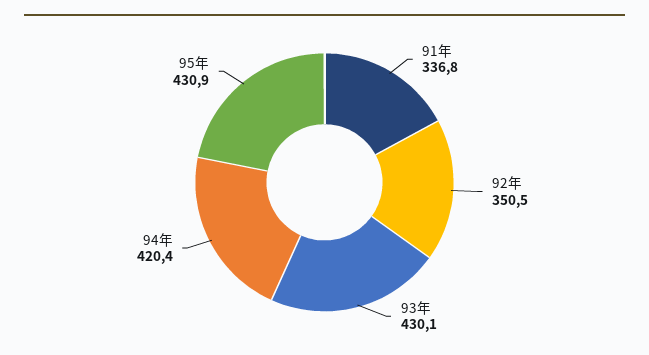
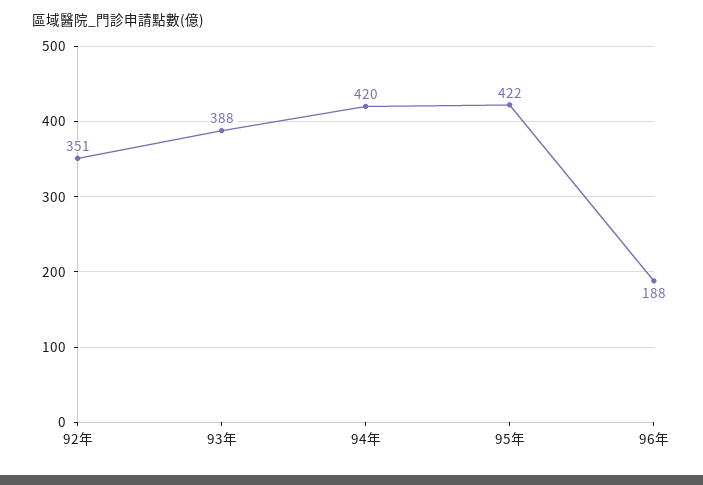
91年: 336.8 -> none
93年: 430.1 -> 388
95年: 430.9 -> 422
96年: none -> 188

